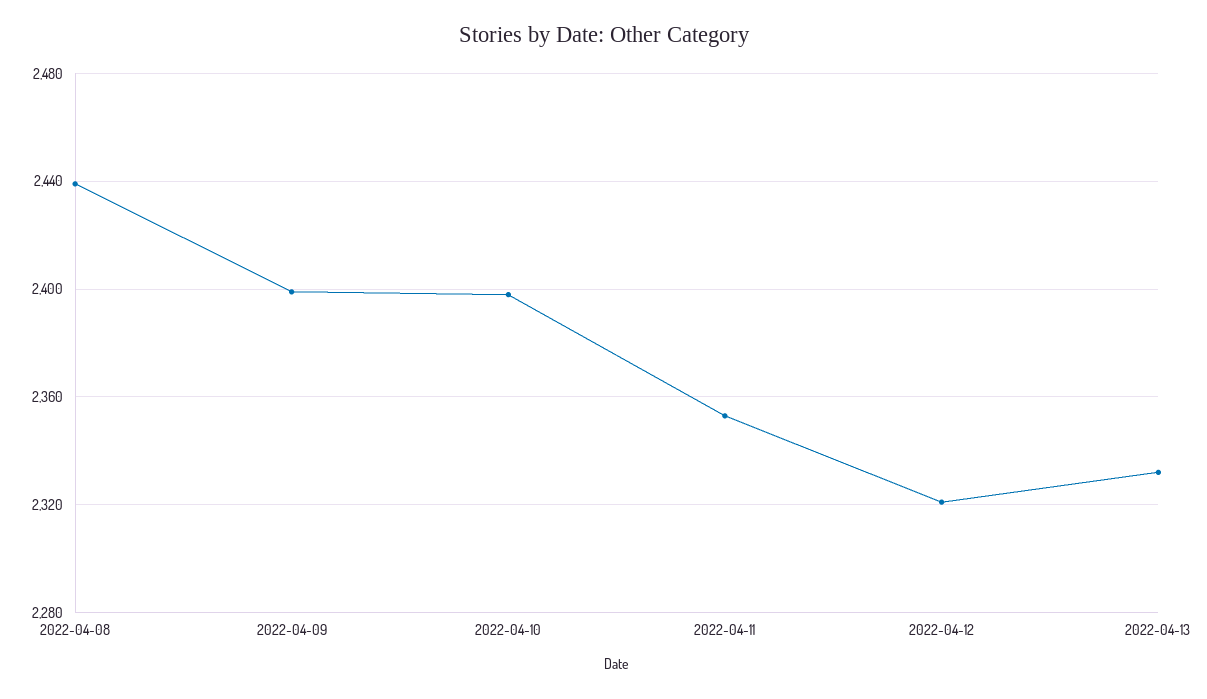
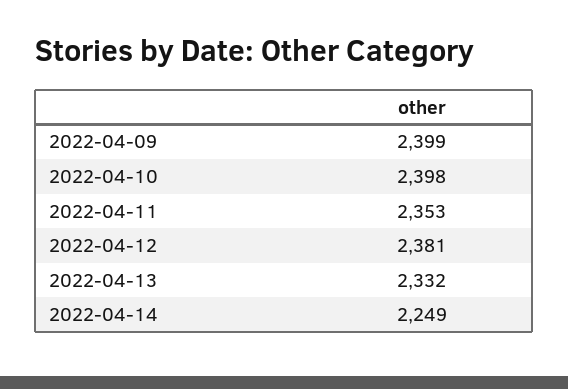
2022-04-08: 2440 -> none
2022-04-12: 2320 -> 2381
2022-04-14: none -> 2249

